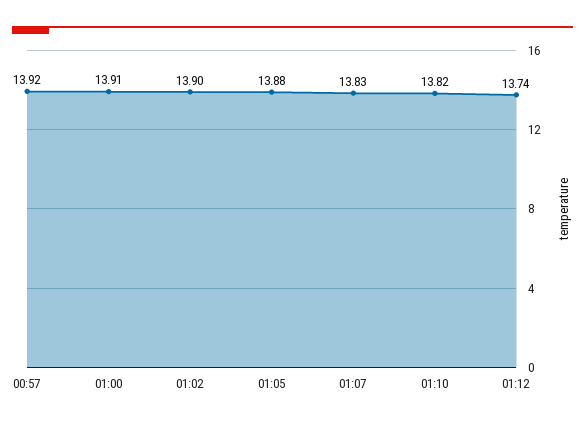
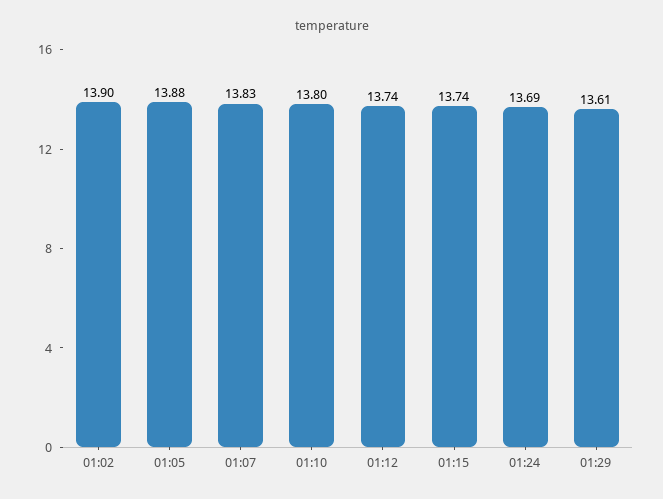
00:57: 13.92 -> none
01:00: 13.91 -> none
01:10: 13.82 -> 13.8
01:15: none -> 13.74
01:24: none -> 13.69
01:29: none -> 13.61

